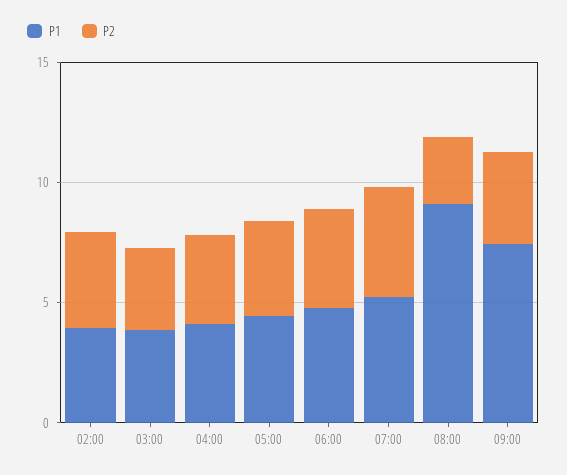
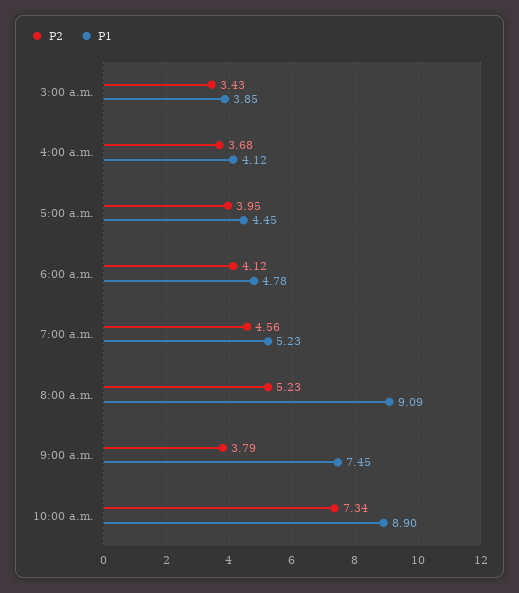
P1, 02:00: 4 -> none
P2, 02:00: 4 -> none
P2, 08:00: 3 -> 5.23
P2, 10:00 a.m.: none -> 7.34
P1, 10:00 a.m.: none -> 8.9

